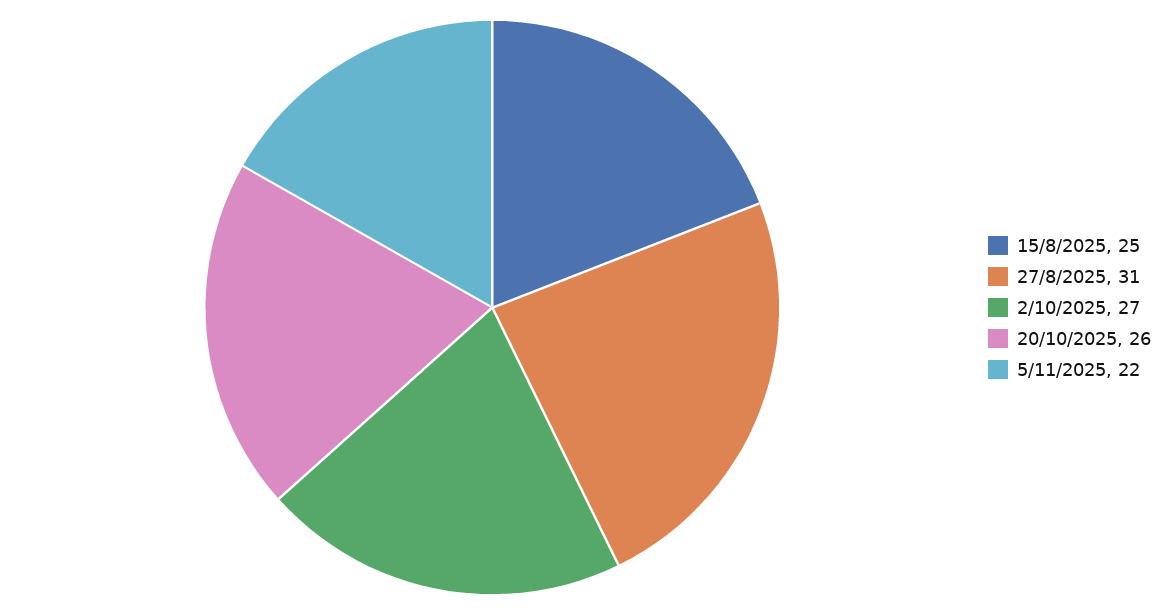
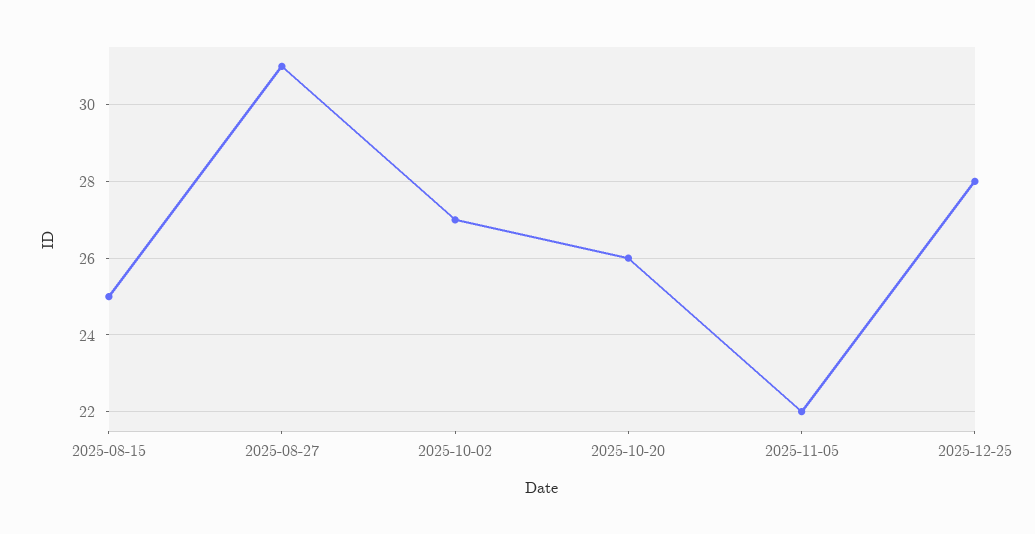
2025-12-25: none -> 28

